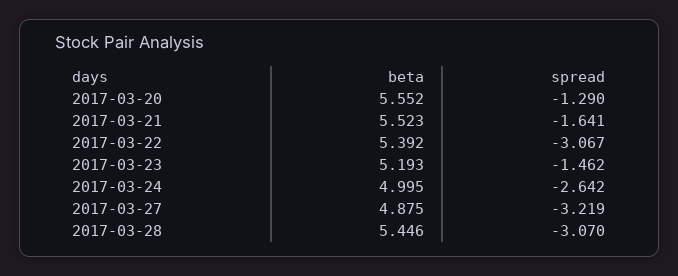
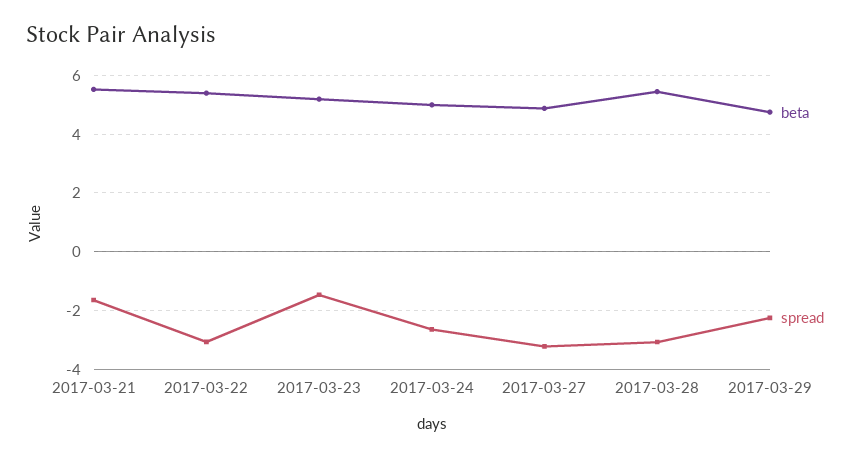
beta, 2017-03-20: 5.552 -> none
spread, 2017-03-20: -1.29 -> none
beta, 2017-03-29: none -> 4.75
spread, 2017-03-29: none -> -2.25

